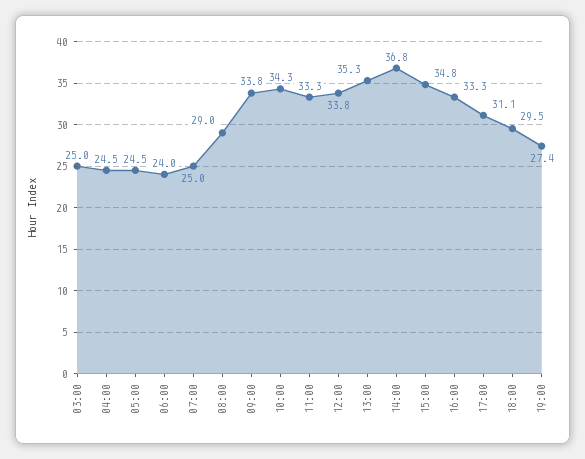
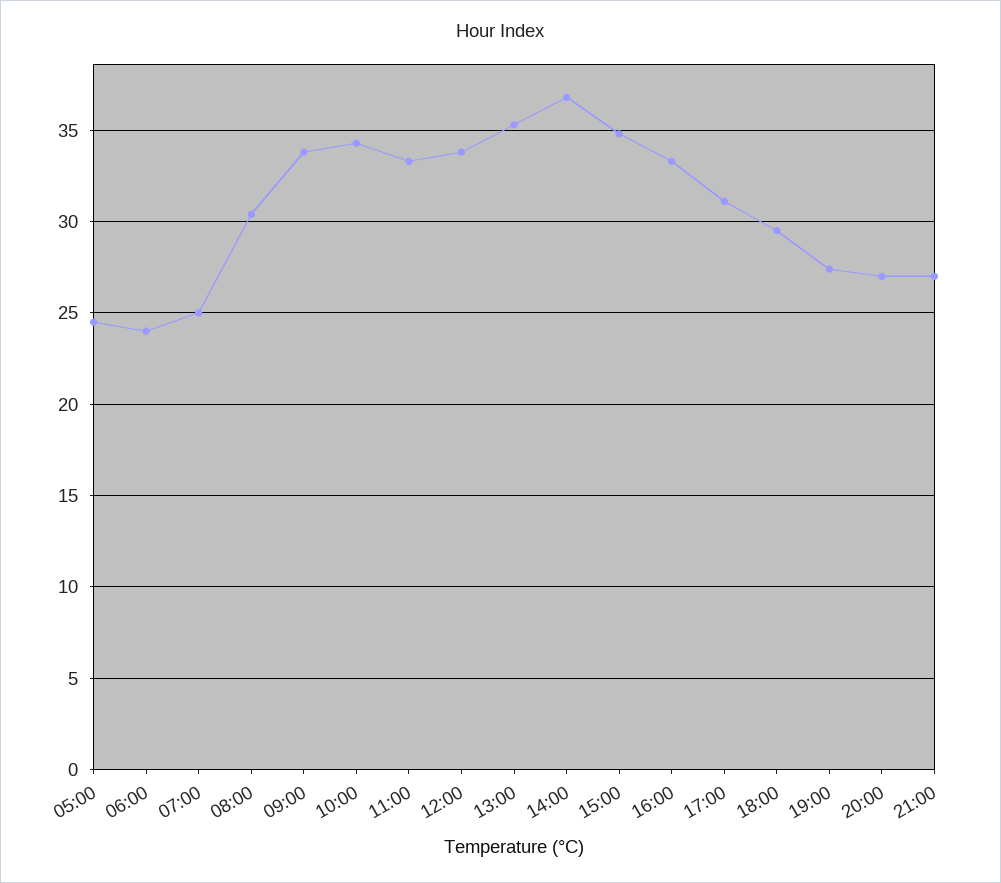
03:00: 25 -> none
04:00: 24.5 -> none
08:00: 29 -> 30.5
20:00: none -> 27
21:00: none -> 27

